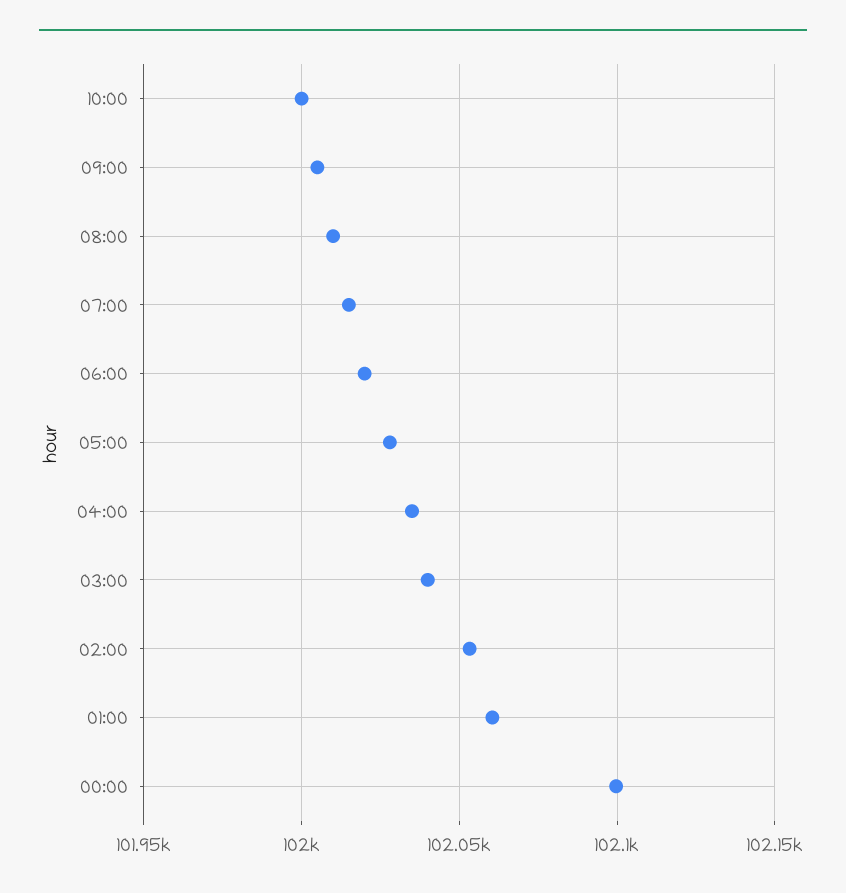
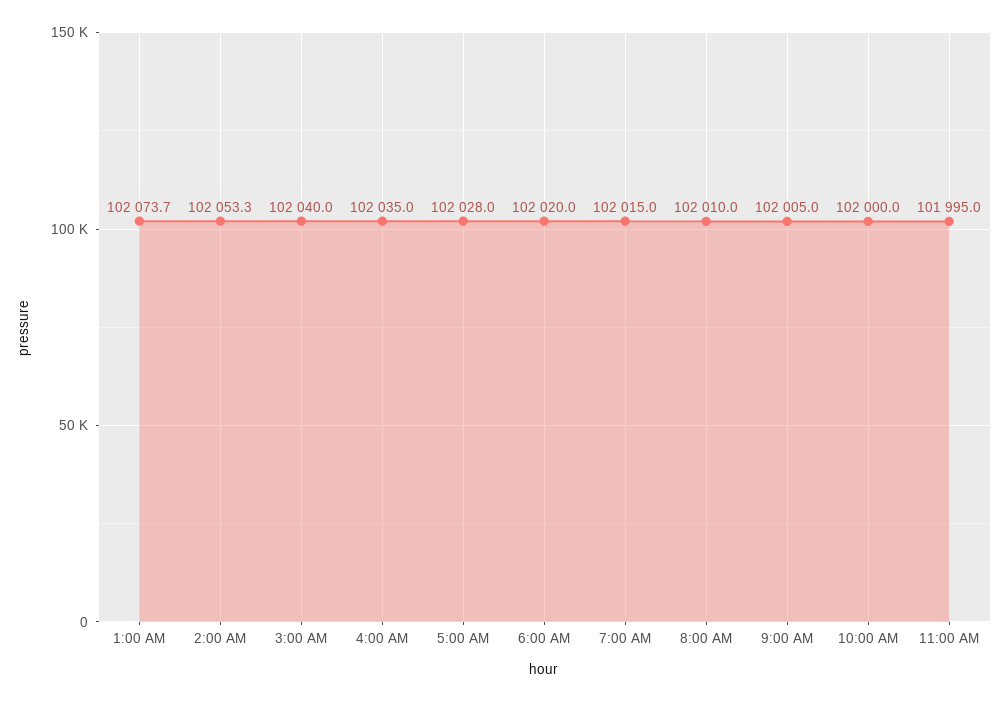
01:00: 102060 -> 102073.7
00:00: 102100 -> none
11:00 AM: none -> 101995

